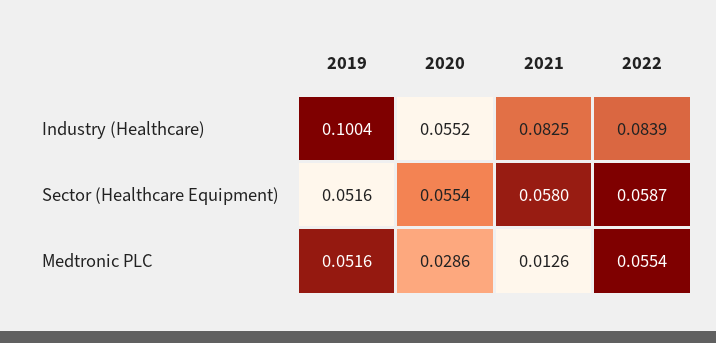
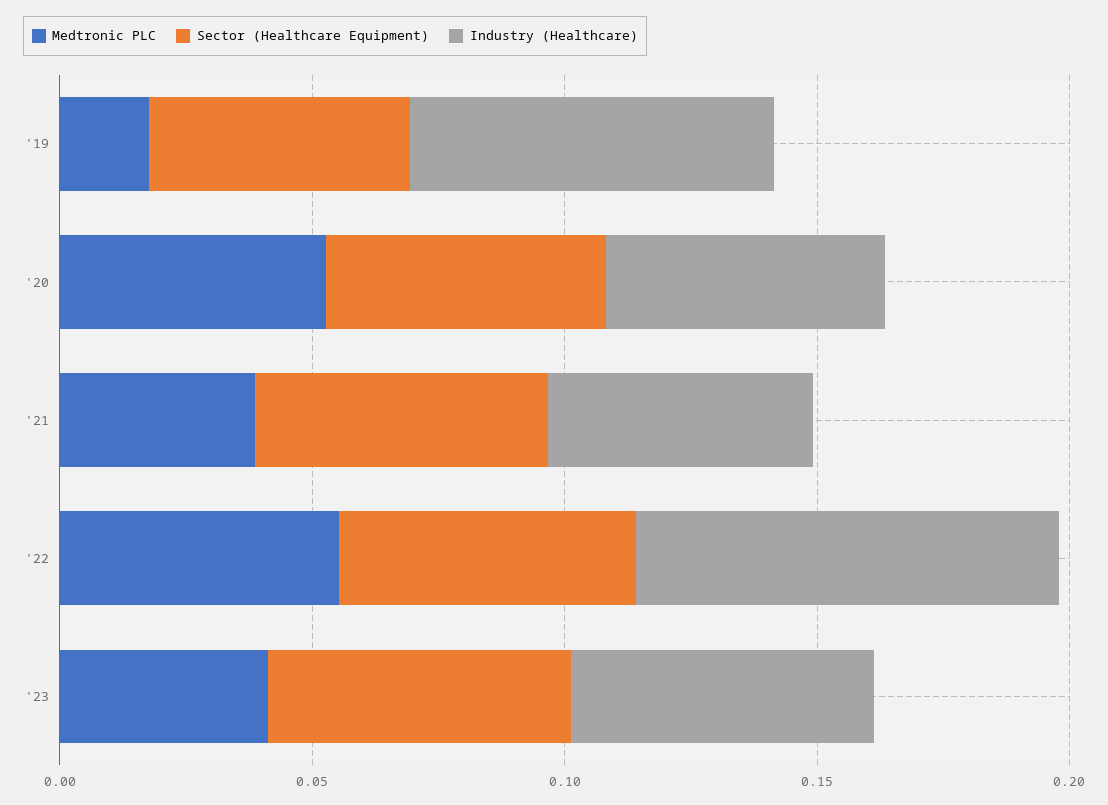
Industry (Healthcare), 2019: 0.1004 -> 0.07
Industry (Healthcare), 2021: 0.0825 -> 0.05
Medtronic PLC, 2019: 0.0516 -> 0.02
Medtronic PLC, 2020: 0.0286 -> 0.05
Medtronic PLC, 2021: 0.0126 -> 0.04
Medtronic PLC, '23: none -> 0.04
Sector (Healthcare Equipment), '23: none -> 0.06
Industry (Healthcare), '23: none -> 0.06

